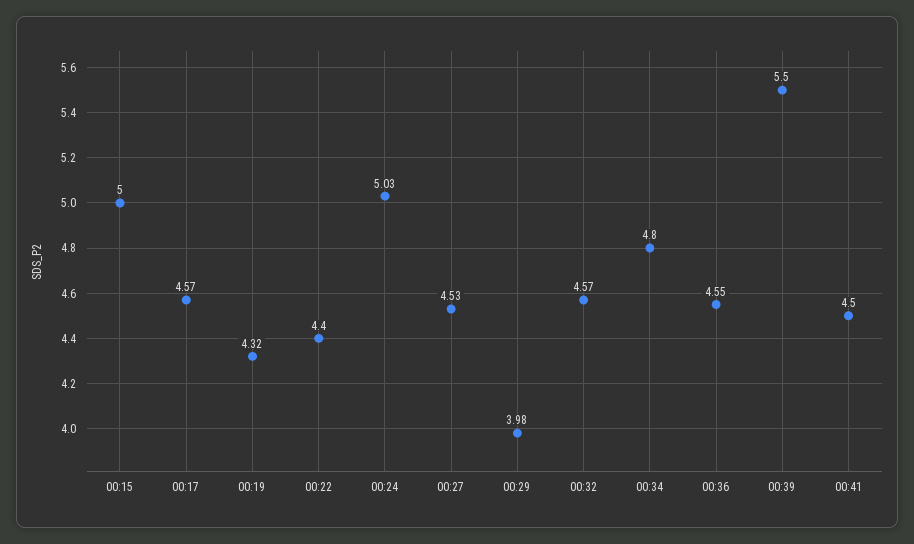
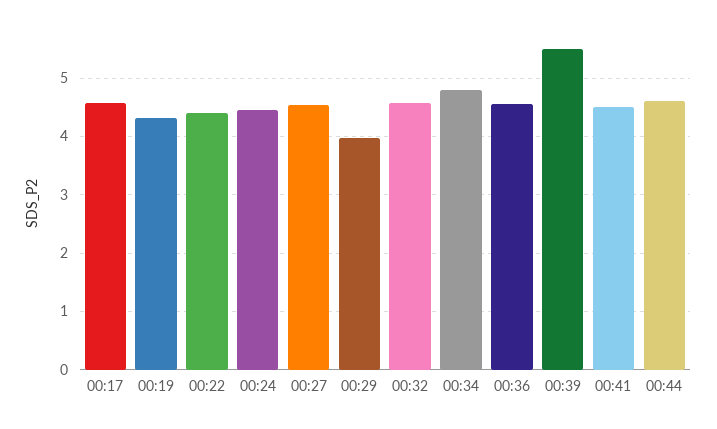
00:15: 5 -> none
00:24: 5.03 -> 4.4
00:44: none -> 4.6

